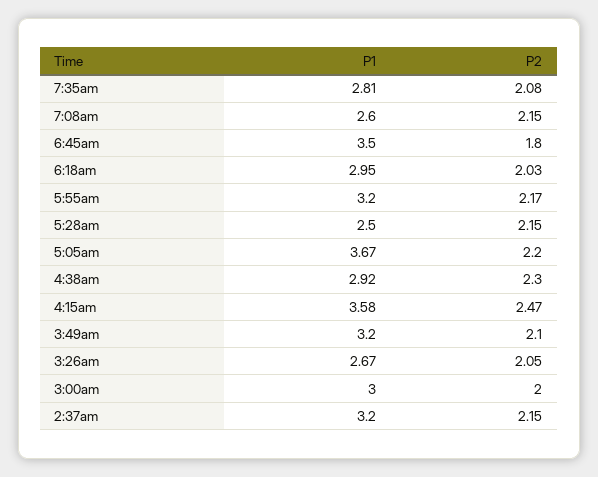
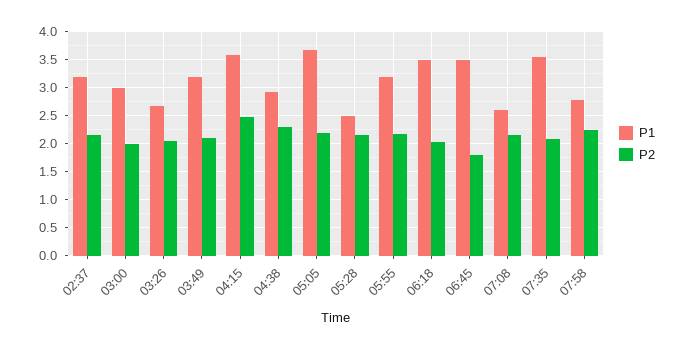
P1, 7:35am: 2.81 -> 3.5
P1, 6:18am: 2.95 -> 3.5
P1, 07:58: none -> 2.75
P2, 07:58: none -> 2.25

